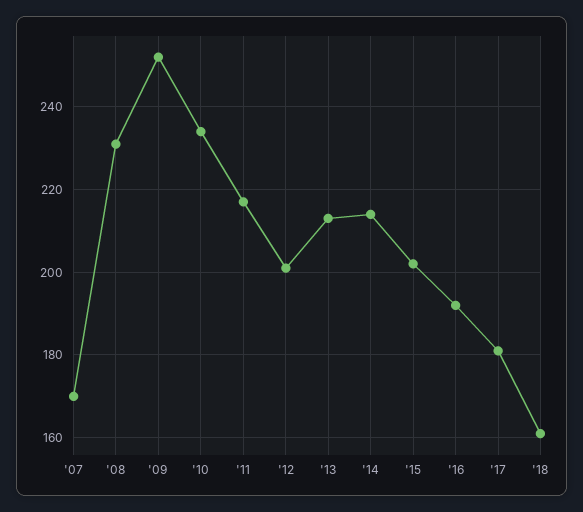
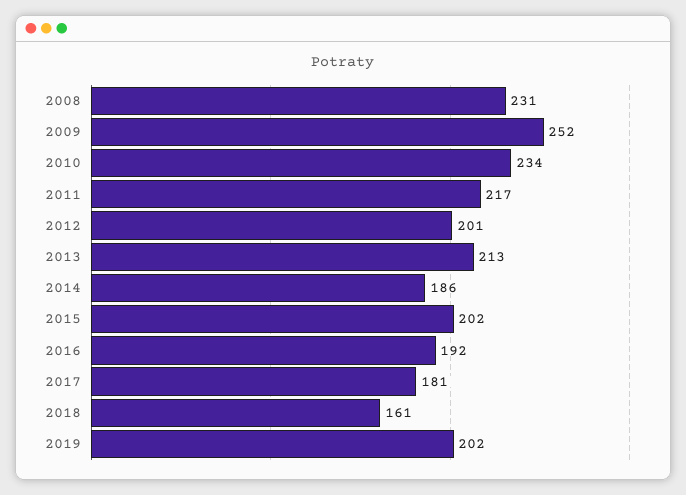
'07: 170 -> none
'14: 215 -> 186
2019: none -> 202

